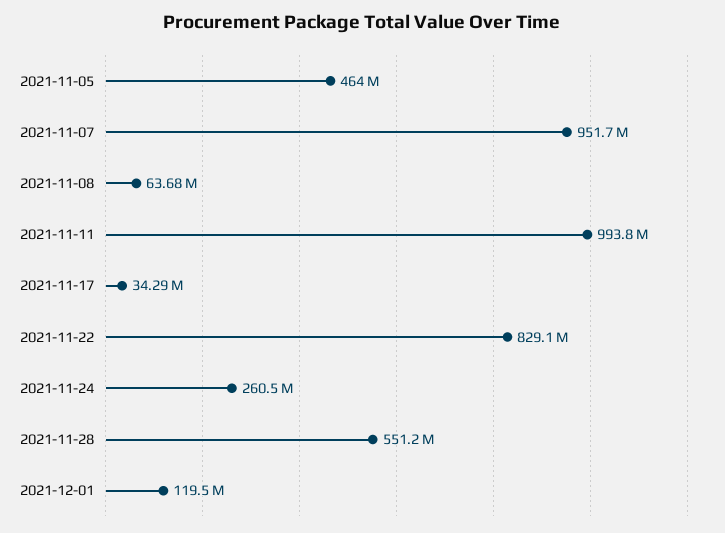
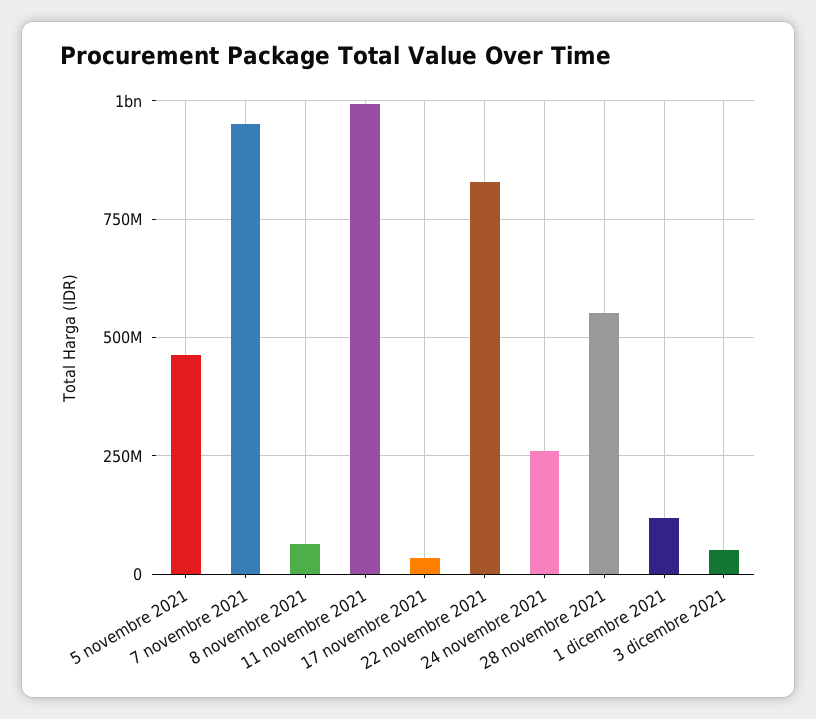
3 dicembre 2021: none -> 50000000

